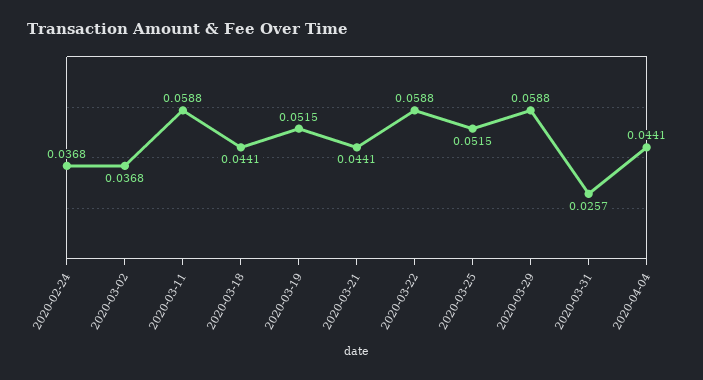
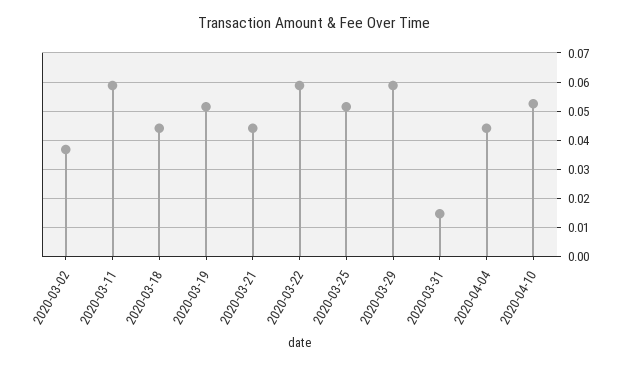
2020-02-24: 0.0368 -> none
2020-03-31: 0.0257 -> 0.015
2020-04-10: none -> 0.0525

